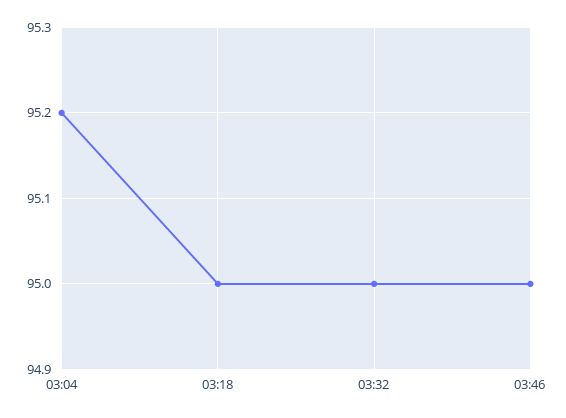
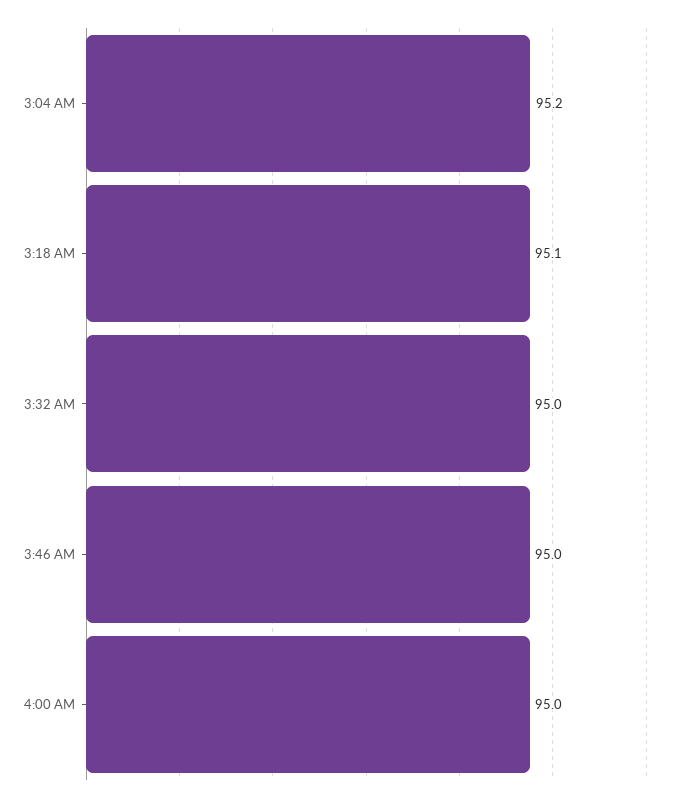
03:18: 95 -> 95.1
4:00 AM: none -> 95

